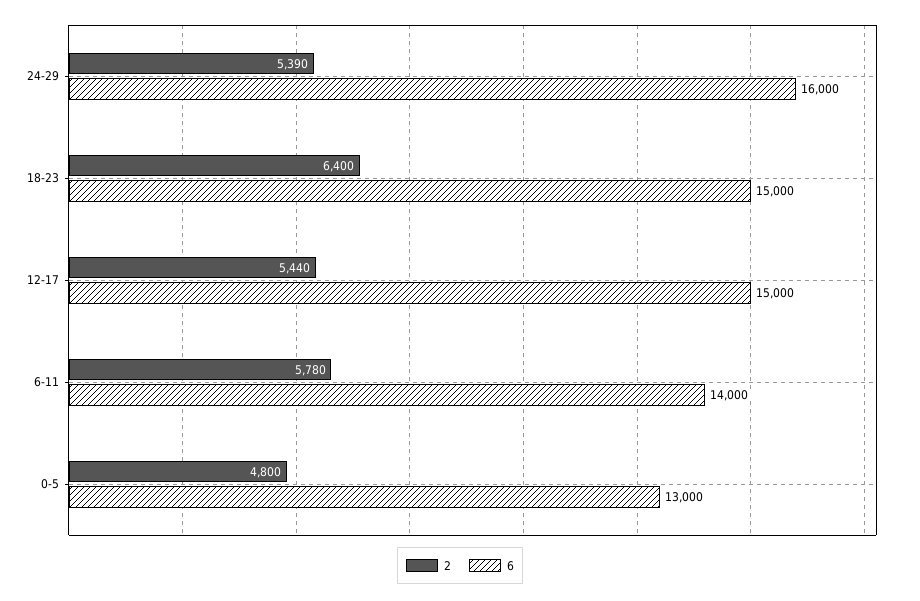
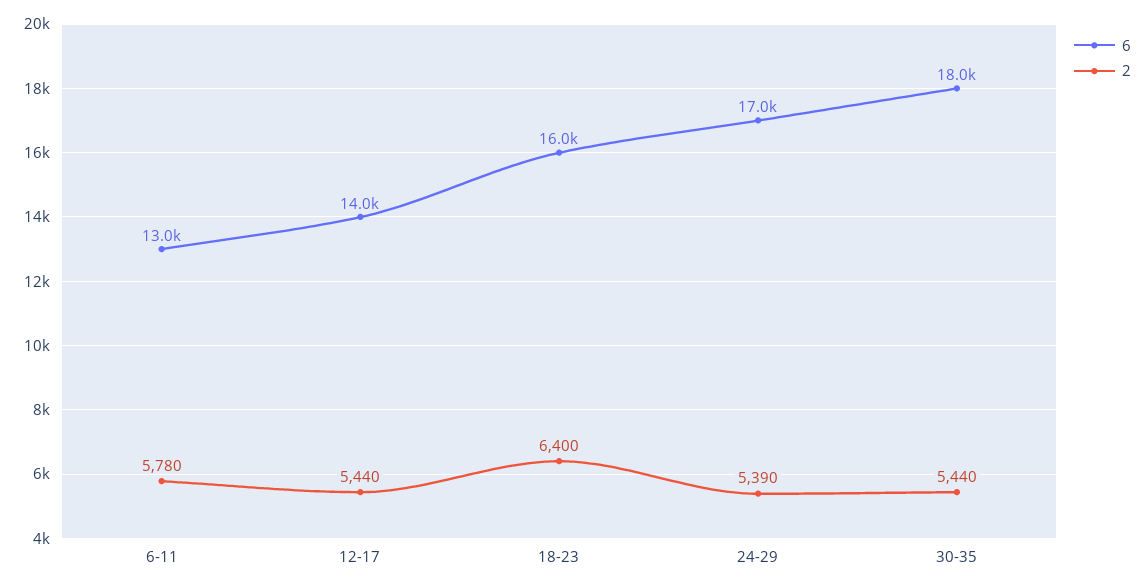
6, 24-29: 16000 -> 17000
6, 18-23: 15000 -> 16000
6, 12-17: 15000 -> 14000
6, 6-11: 14000 -> 13000
2, 0-5: 4800 -> none
6, 0-5: 13000 -> none
6, 30-35: none -> 18000
2, 30-35: none -> 5440

